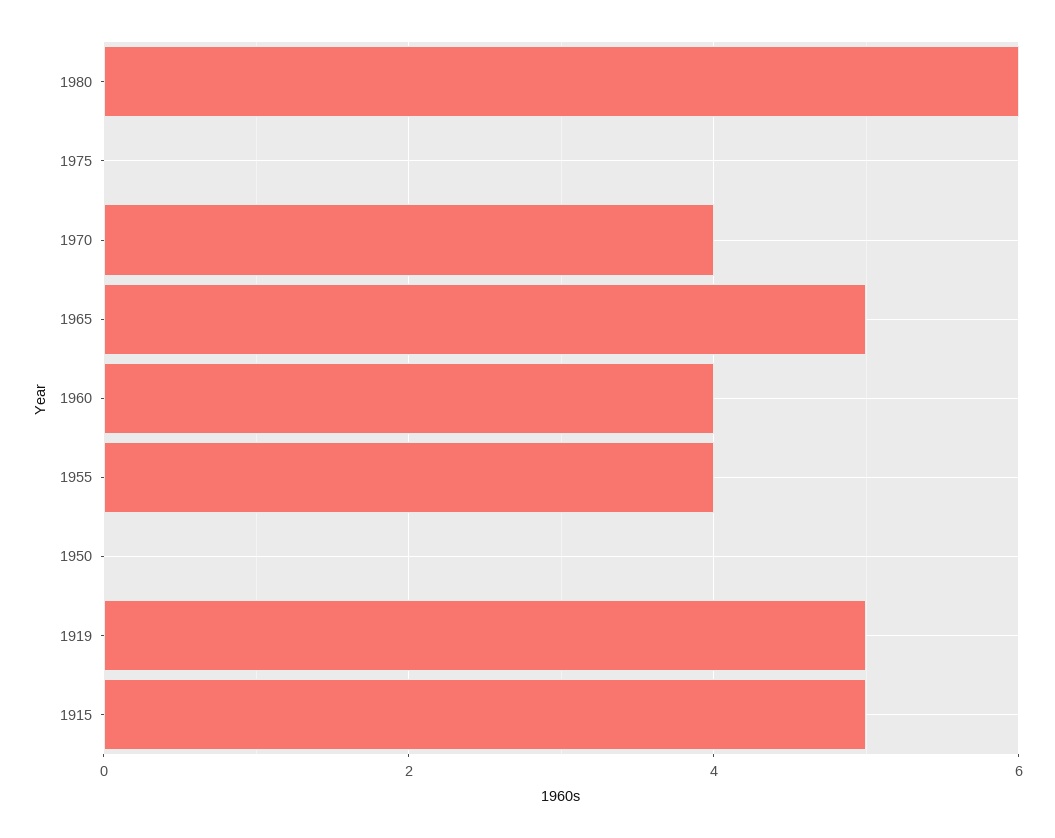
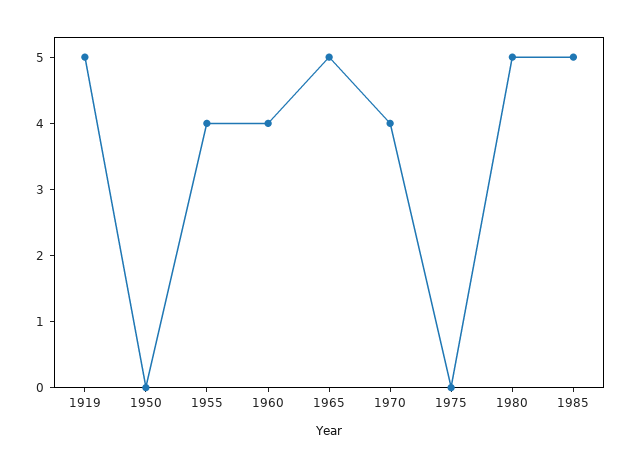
1980: 6 -> 5
1915: 5 -> none
1985: none -> 5

